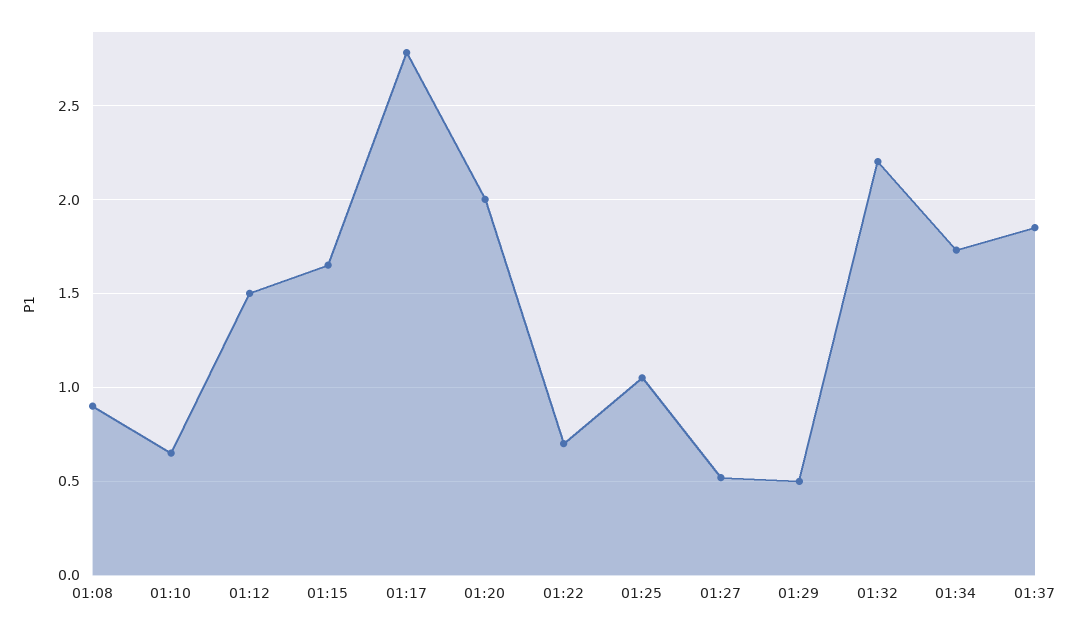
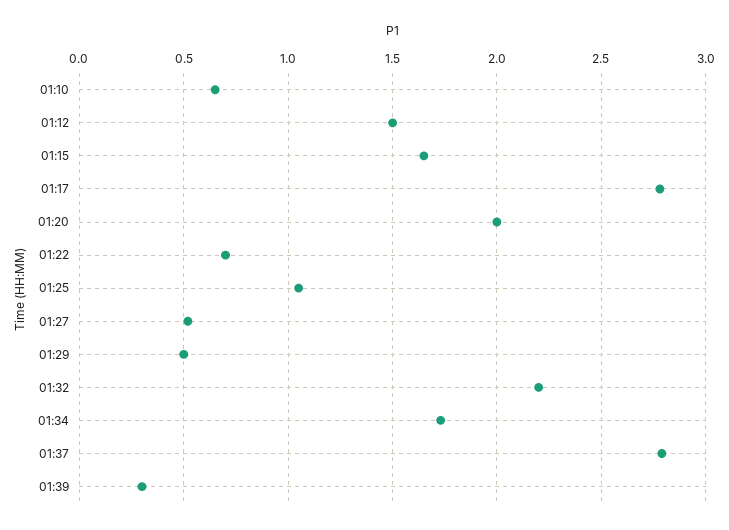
01:08: 0.9 -> none
01:37: 1.85 -> 2.8
01:39: none -> 0.3

